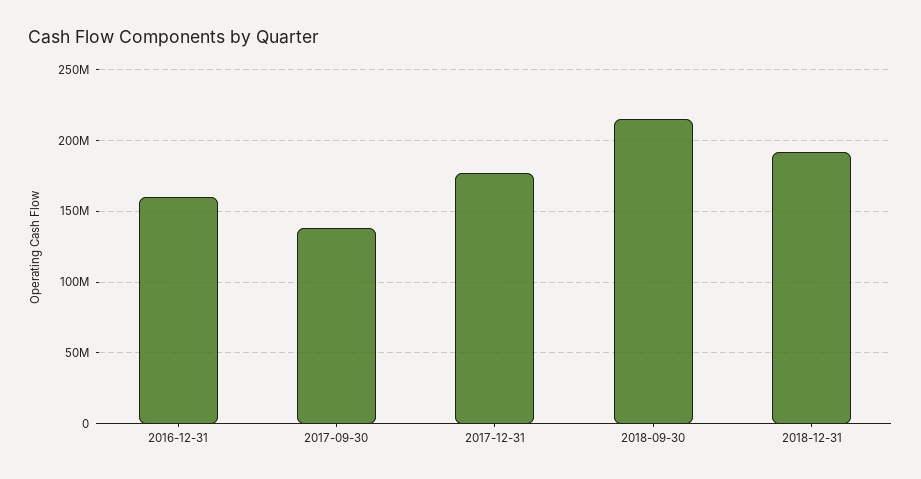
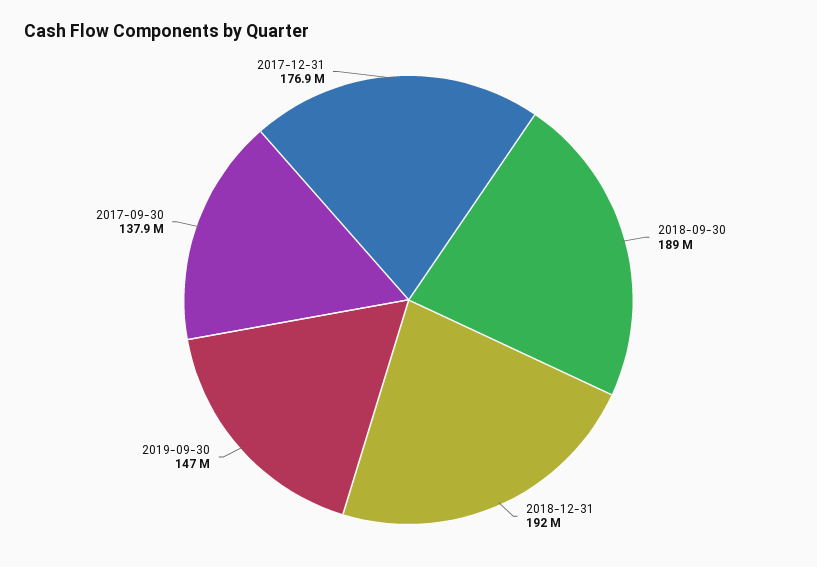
2016-12-31: 160000000 -> none
2018-09-30: 215000000 -> 189000000
2019-09-30: none -> 147000000

